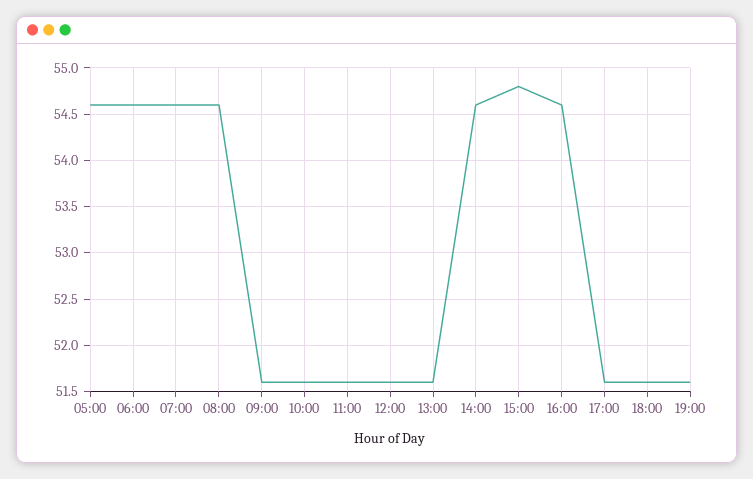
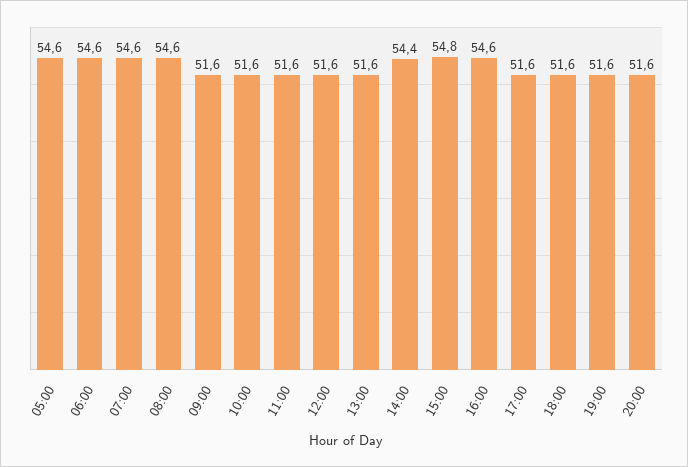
14:00: 54.6 -> 54.4
20:00: none -> 51.6

